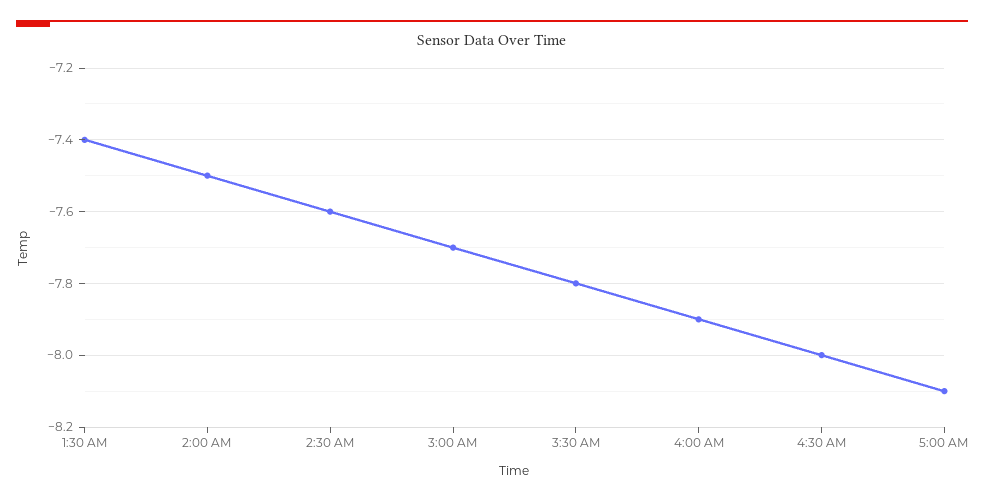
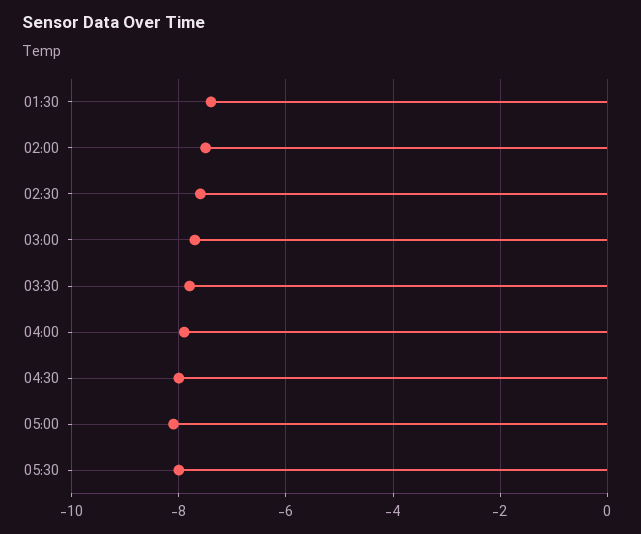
05:30: none -> -8

